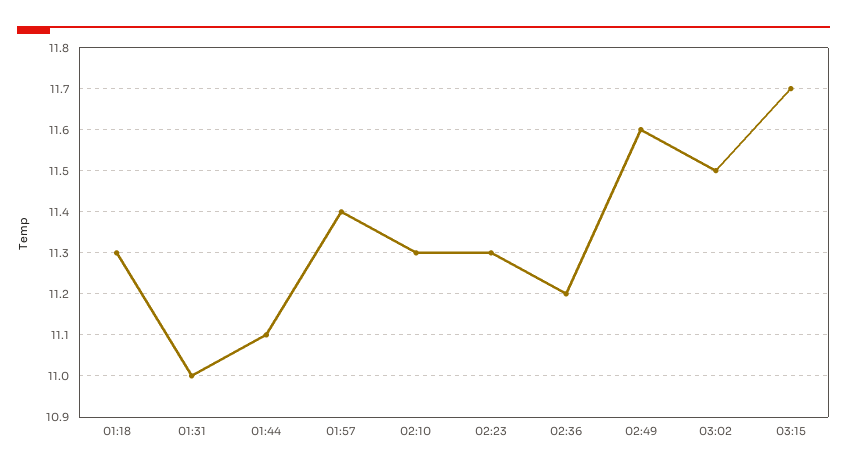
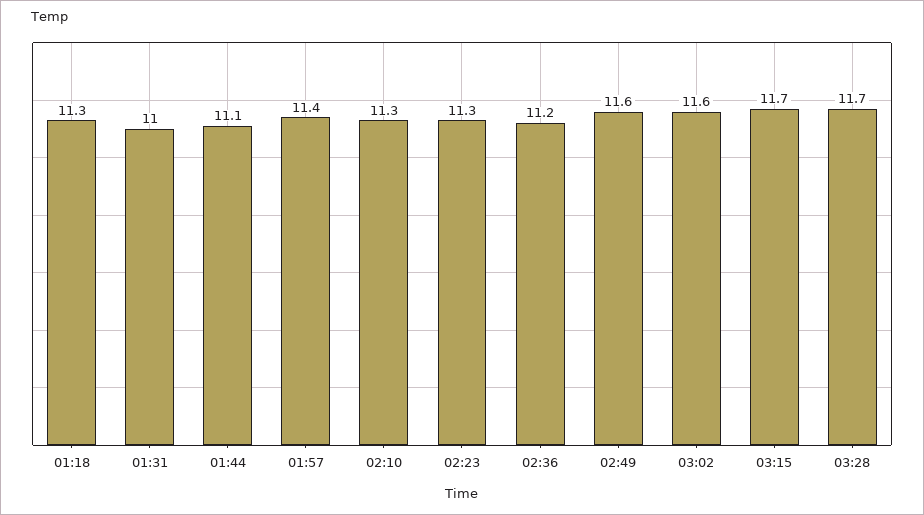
03:02: 11.5 -> 11.6
03:28: none -> 11.7

